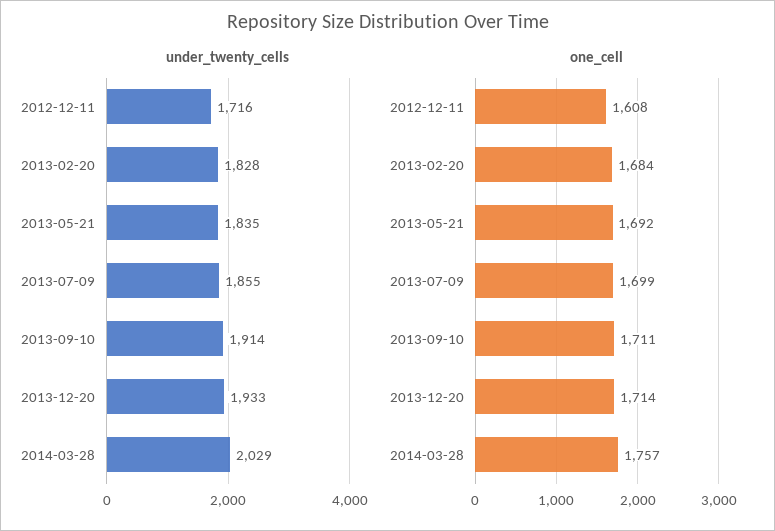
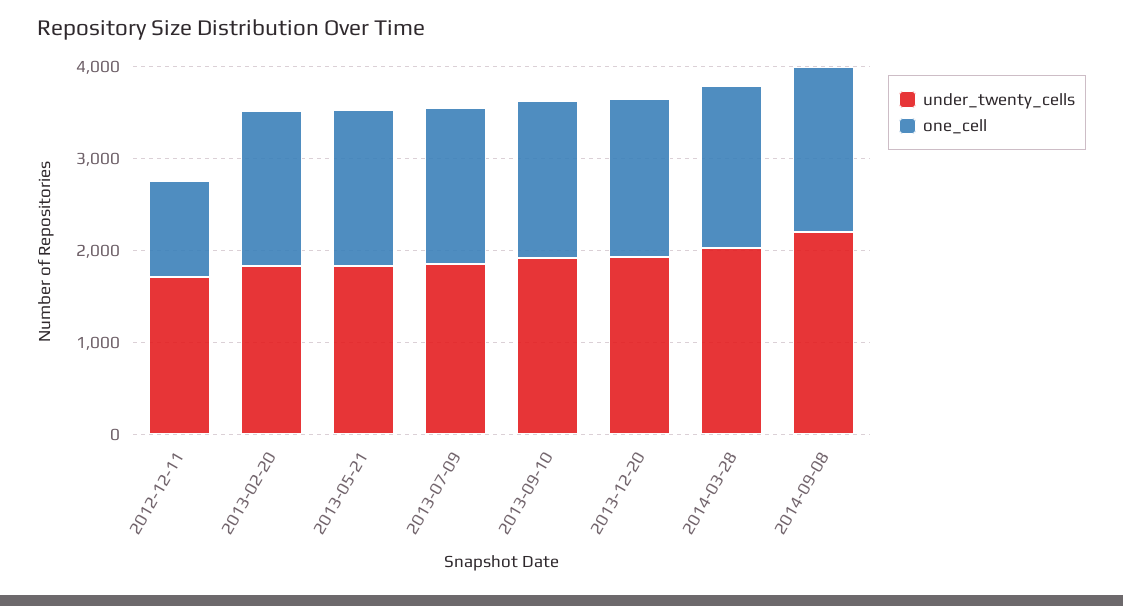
one_cell, 2012-12-11: 1608 -> 1000
under_twenty_cells, 2014-09-08: none -> 2200
one_cell, 2014-09-08: none -> 1800

